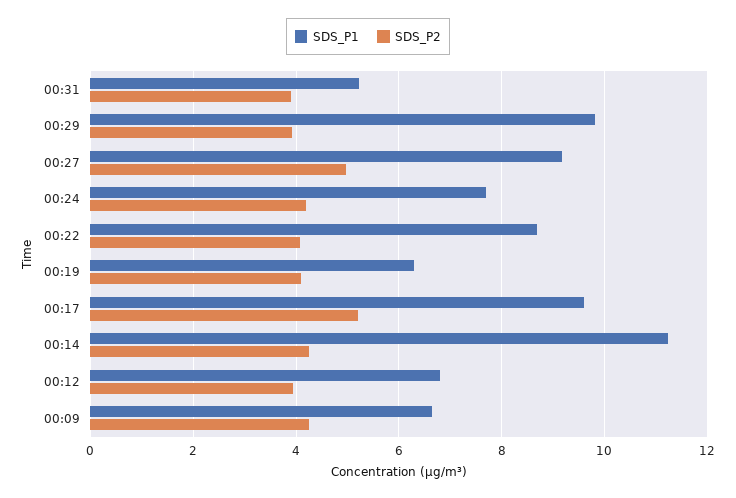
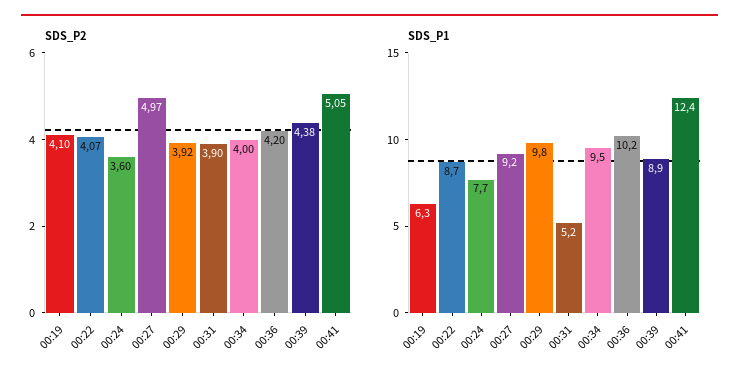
SDS_P2, 00:24: 4.2 -> 3.6
SDS_P1, 00:17: 9.6 -> none
SDS_P2, 00:17: 5.2 -> none
SDS_P1, 00:14: 11.2 -> none
SDS_P2, 00:14: 4.2 -> none
SDS_P1, 00:12: 6.8 -> none
SDS_P2, 00:12: 4 -> none
SDS_P1, 00:09: 6.6 -> none
SDS_P2, 00:09: 4.2 -> none
SDS_P2, 00:34: none -> 4
SDS_P2, 00:36: none -> 4.2
SDS_P2, 00:39: none -> 4.38
SDS_P2, 00:41: none -> 5.05
SDS_P1, 00:34: none -> 9.5
SDS_P1, 00:36: none -> 10.2
SDS_P1, 00:39: none -> 8.9
SDS_P1, 00:41: none -> 12.4

